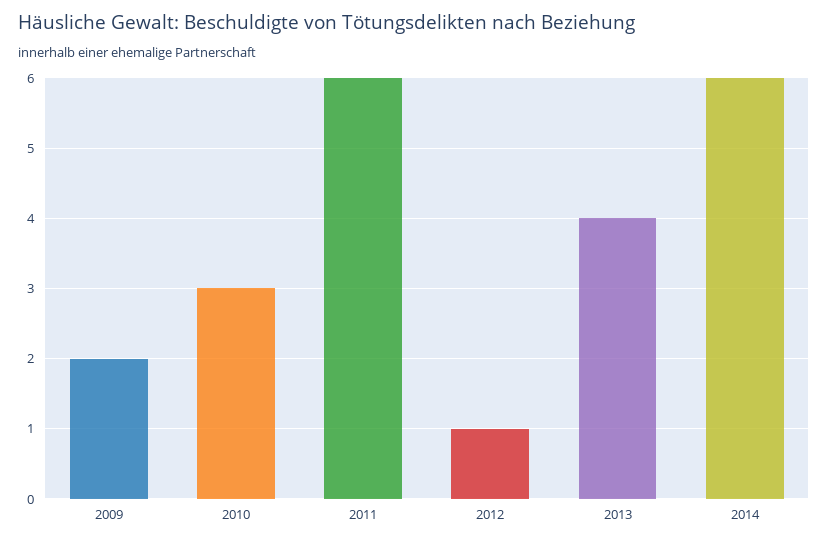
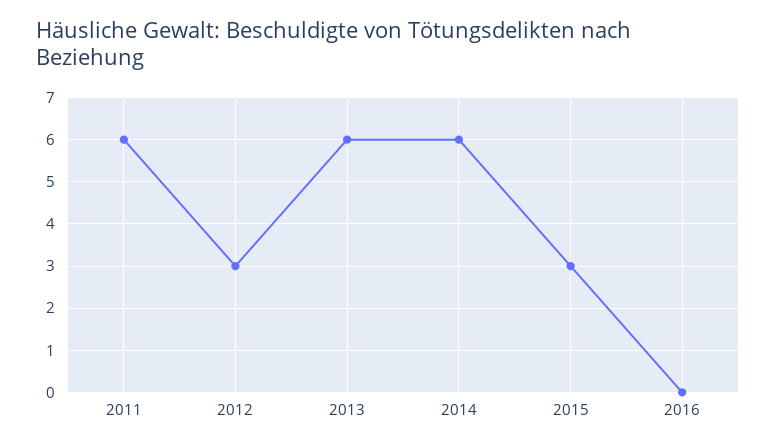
2009: 2 -> none
2010: 3 -> none
2012: 1 -> 3
2013: 4 -> 6
2015: none -> 3
2016: none -> 0

